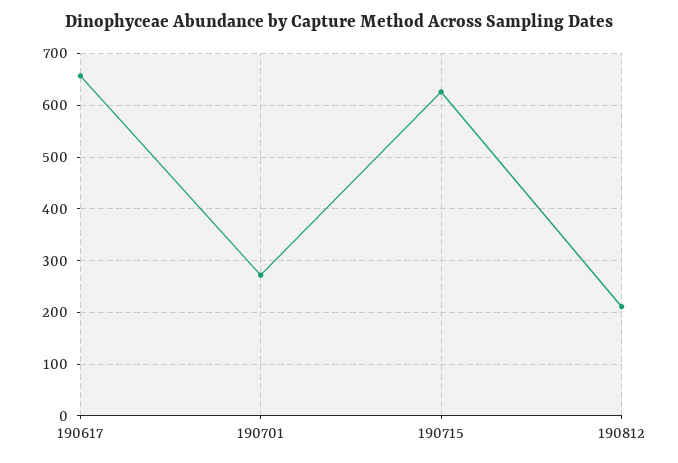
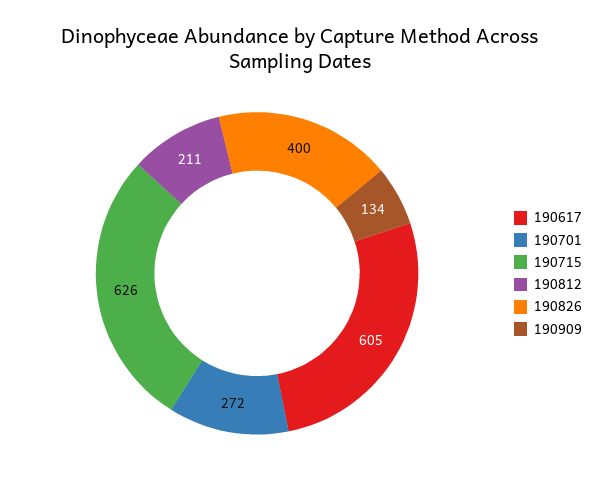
190617: 660 -> 605
190826: none -> 400
190909: none -> 134

